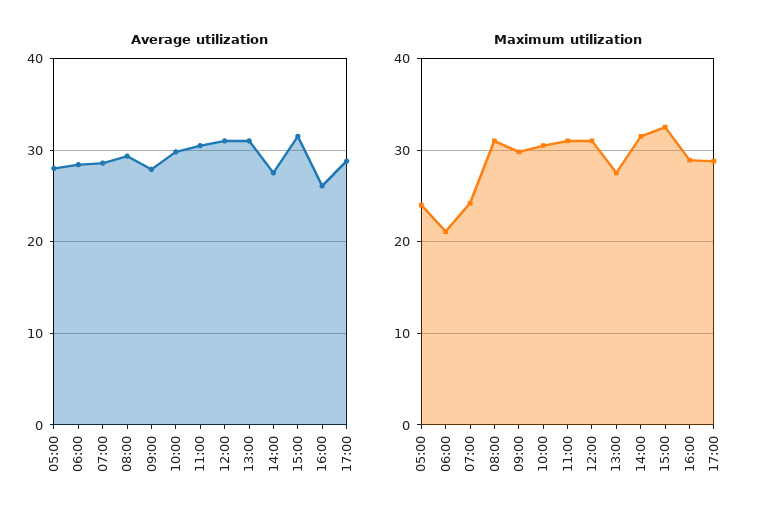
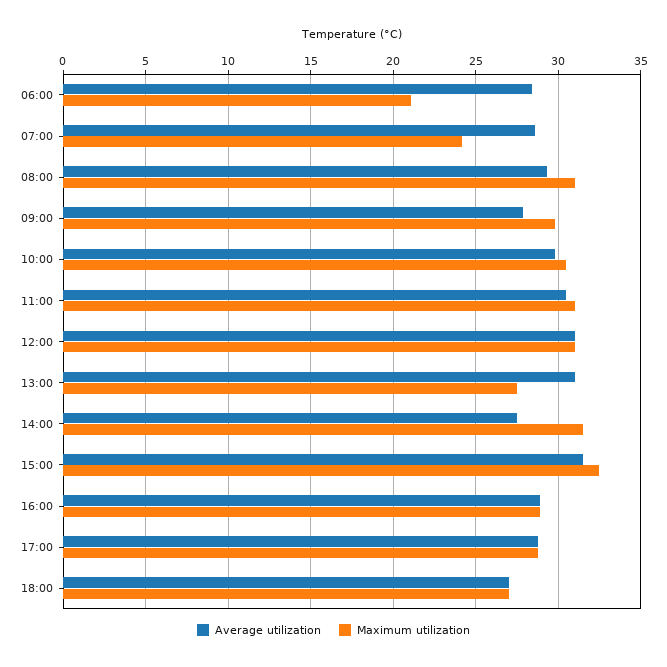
Average utilization, 05:00: 28 -> none
Average utilization, 16:00: 26 -> 29
Maximum utilization, 05:00: 24 -> none
Average utilization, 18:00: none -> 27
Maximum utilization, 18:00: none -> 27

